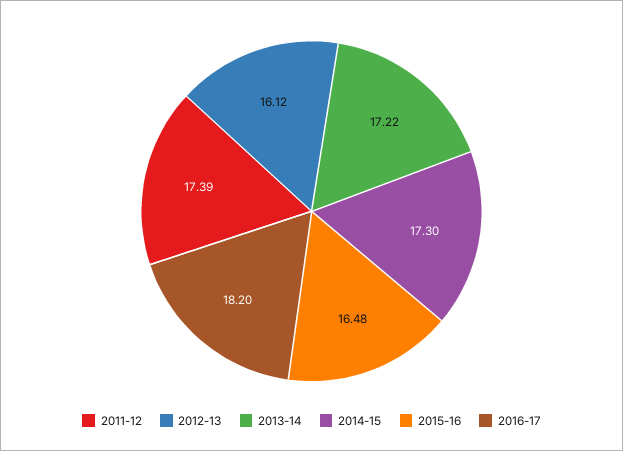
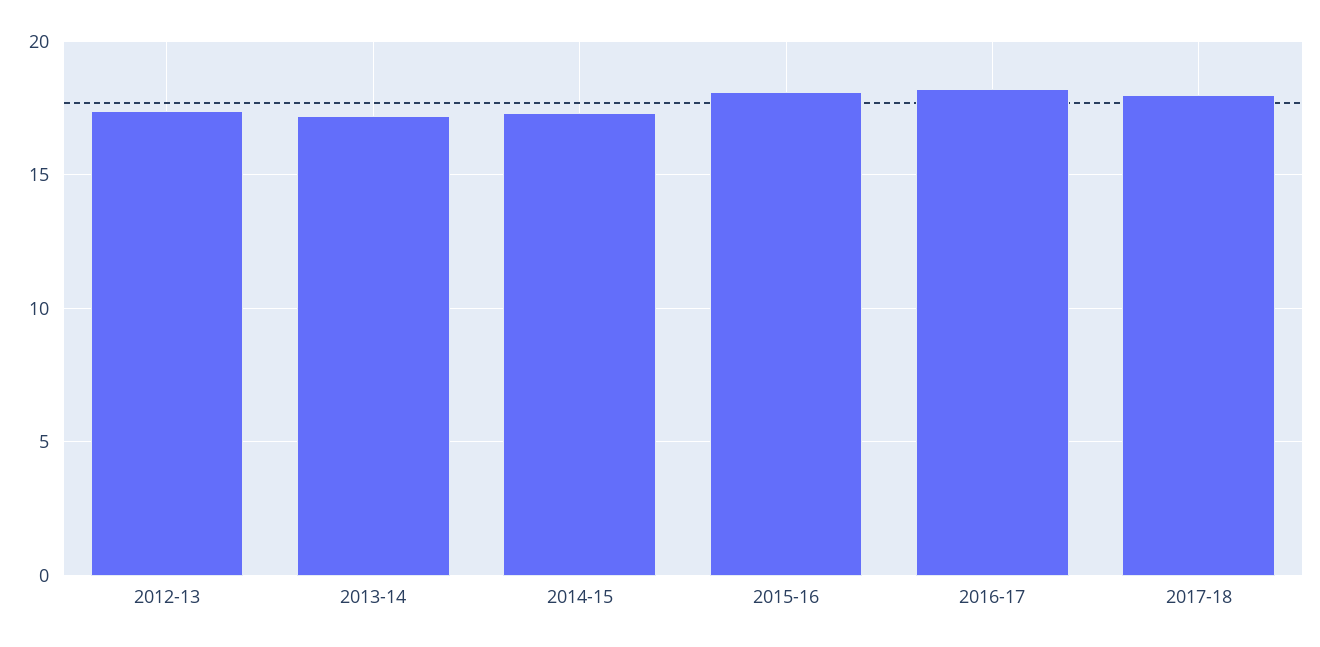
2011-12: 17.39 -> none
2012-13: 16.12 -> 17.5
2015-16: 16.48 -> 18
2017-18: none -> 18

